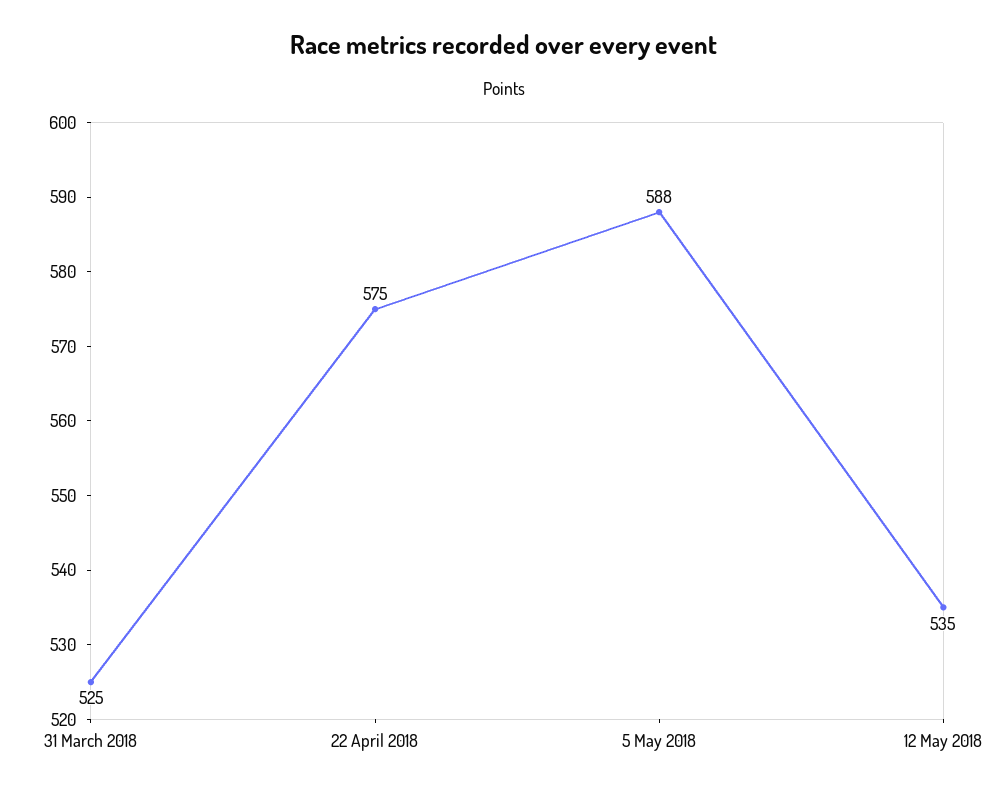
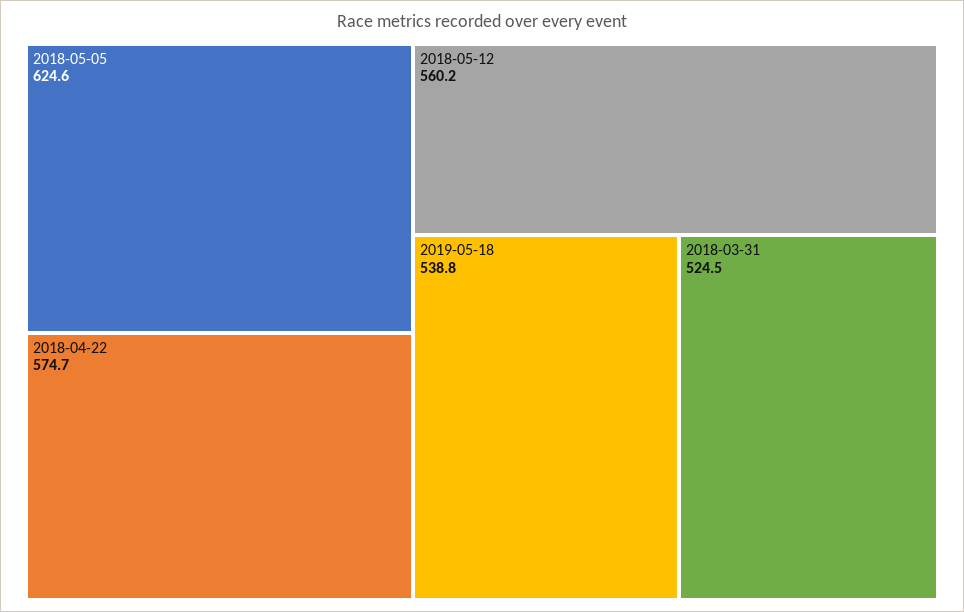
5 May 2018: 588 -> 624.6
12 May 2018: 535 -> 560.2
2019-05-18: none -> 538.8

